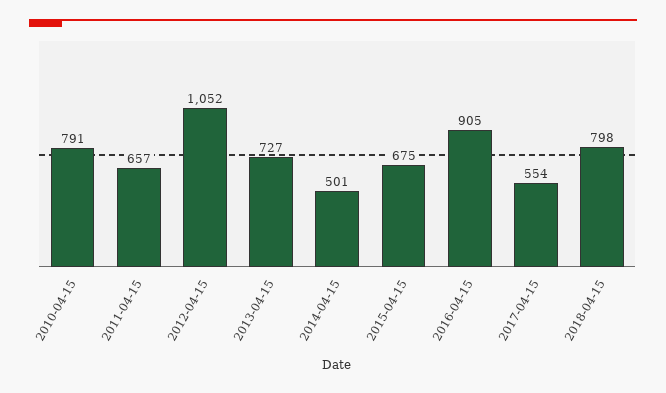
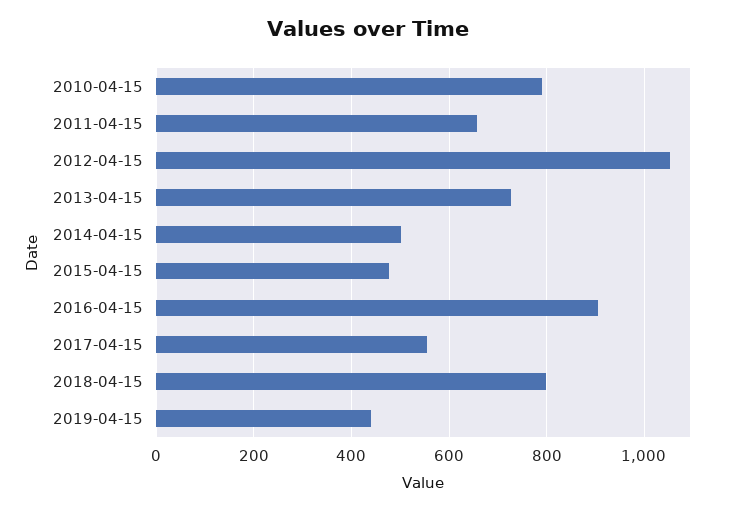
2015-04-15: 675 -> 480
2019-04-15: none -> 440

